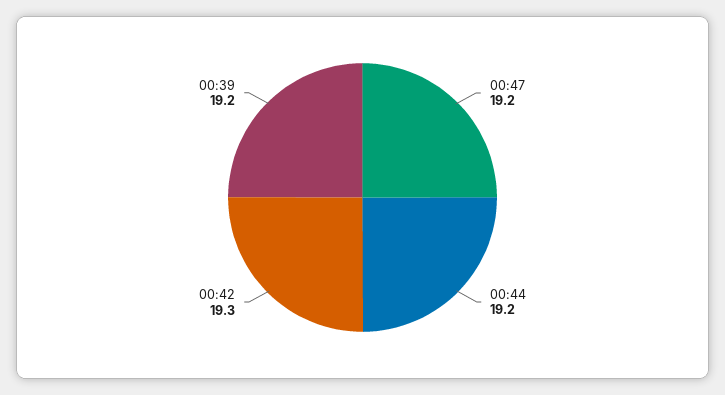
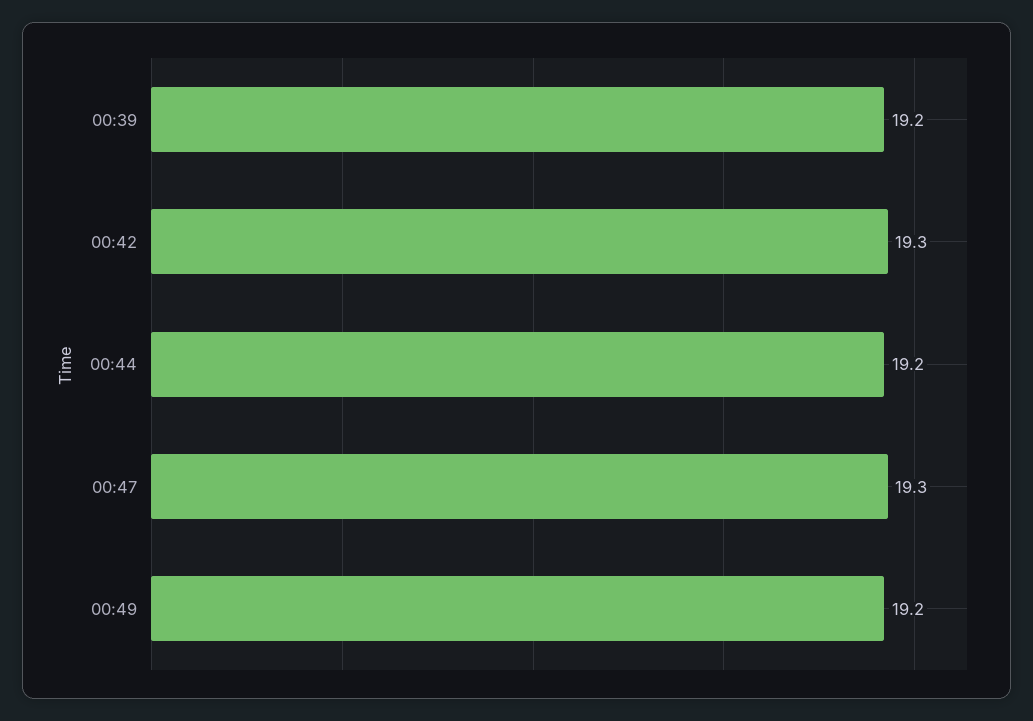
00:47: 19.2 -> 19.3
00:49: none -> 19.2

